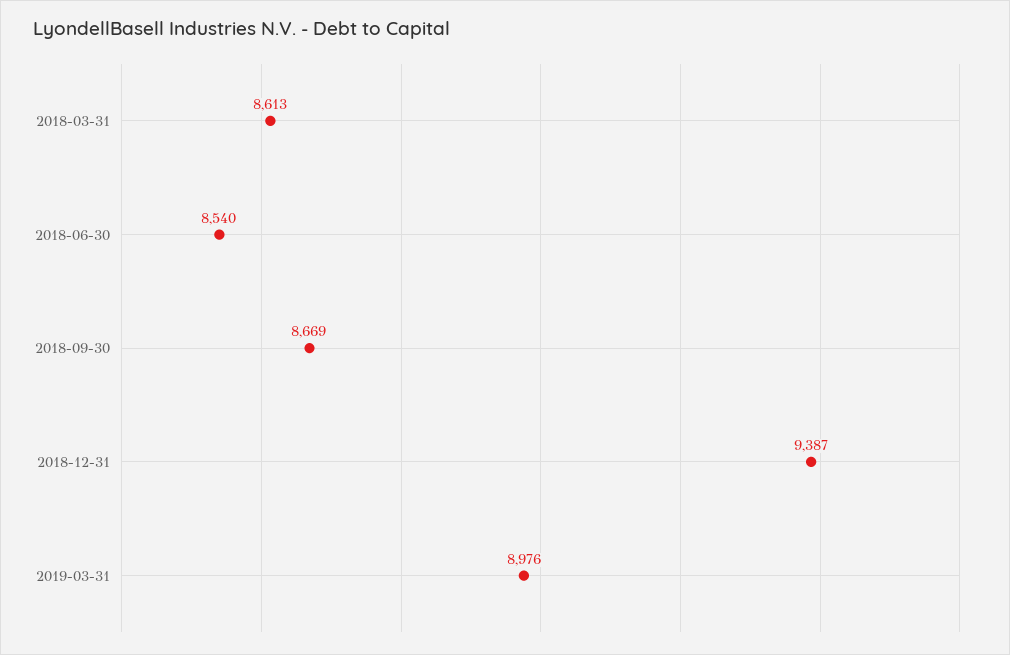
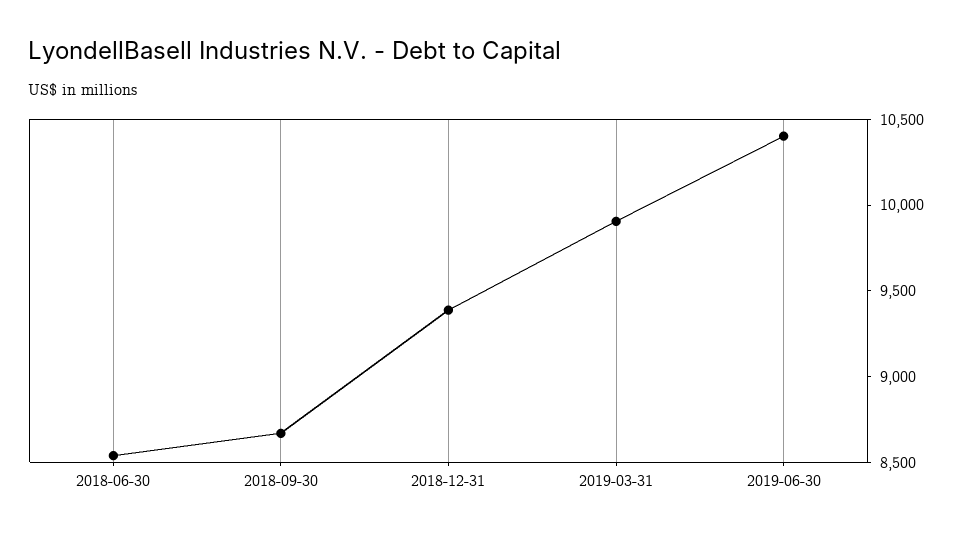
2018-03-31: 8613 -> none
2019-03-31: 8976 -> 9900
2019-06-30: none -> 10400

